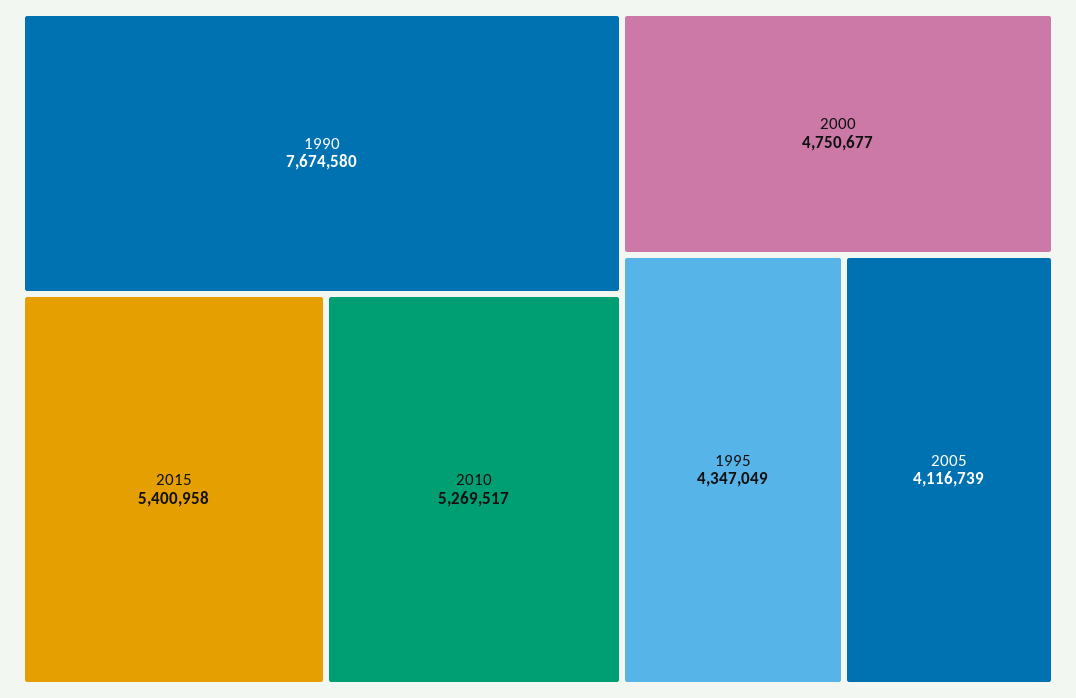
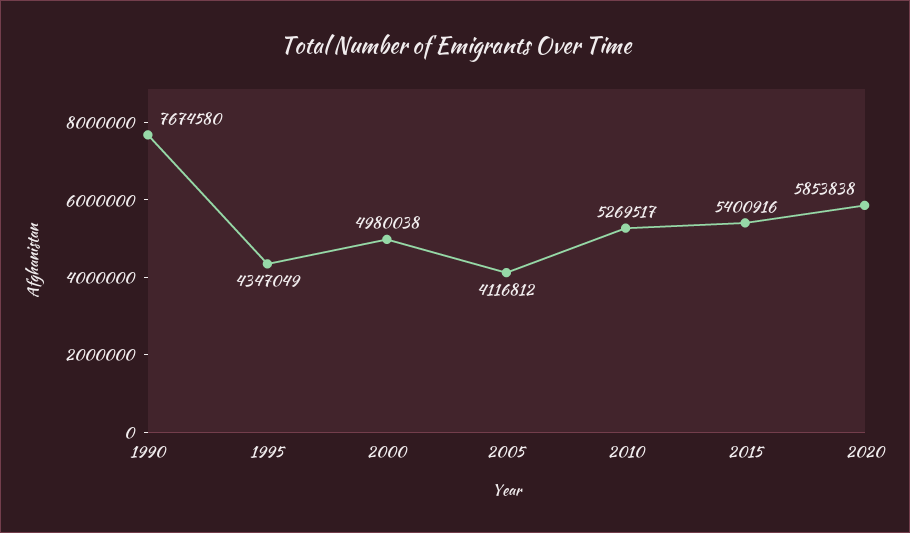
2015: 5400958 -> 5400916
2000: 4750677 -> 4980038
2005: 4116739 -> 4116812
2020: none -> 5853838

